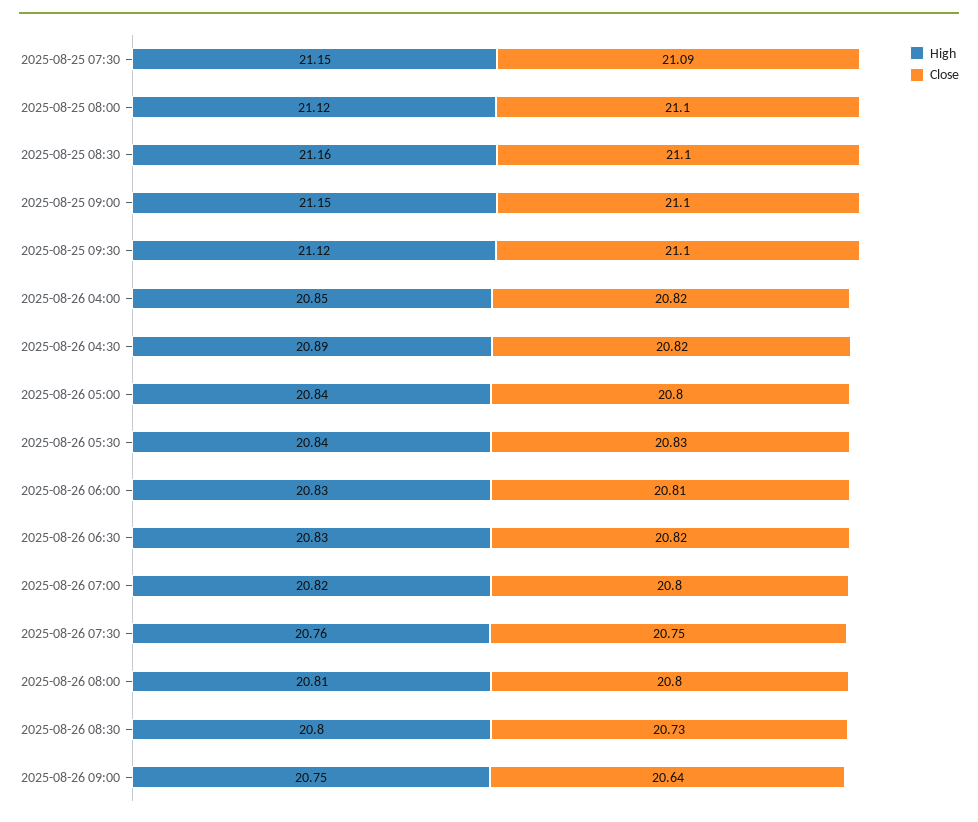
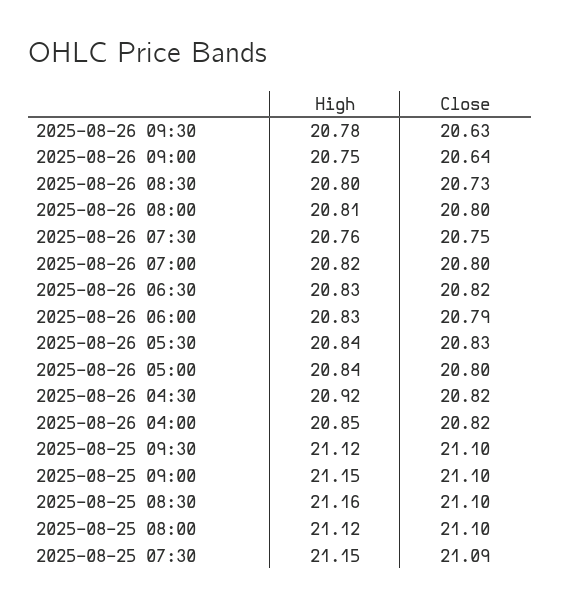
High, 2025-08-26 04:30: 20.89 -> 20.92
Close, 2025-08-26 06:00: 20.81 -> 20.79
High, 2025-08-26 09:30: none -> 20.78
Close, 2025-08-26 09:30: none -> 20.63

